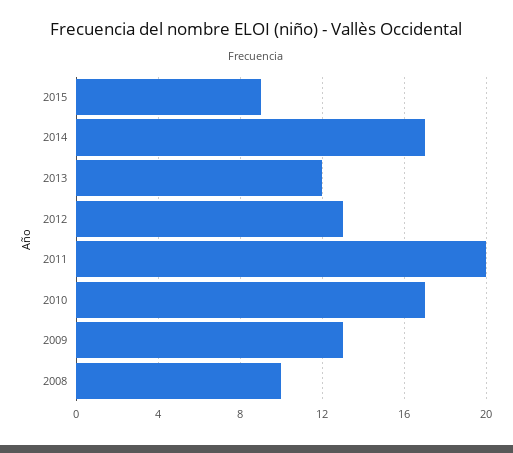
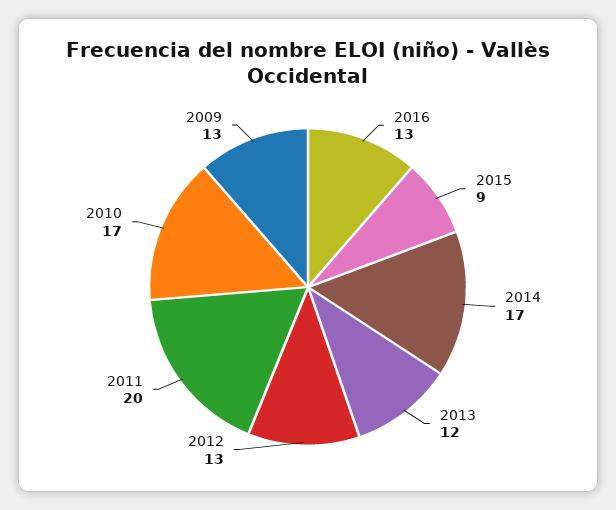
2008: 10 -> none
2016: none -> 13

